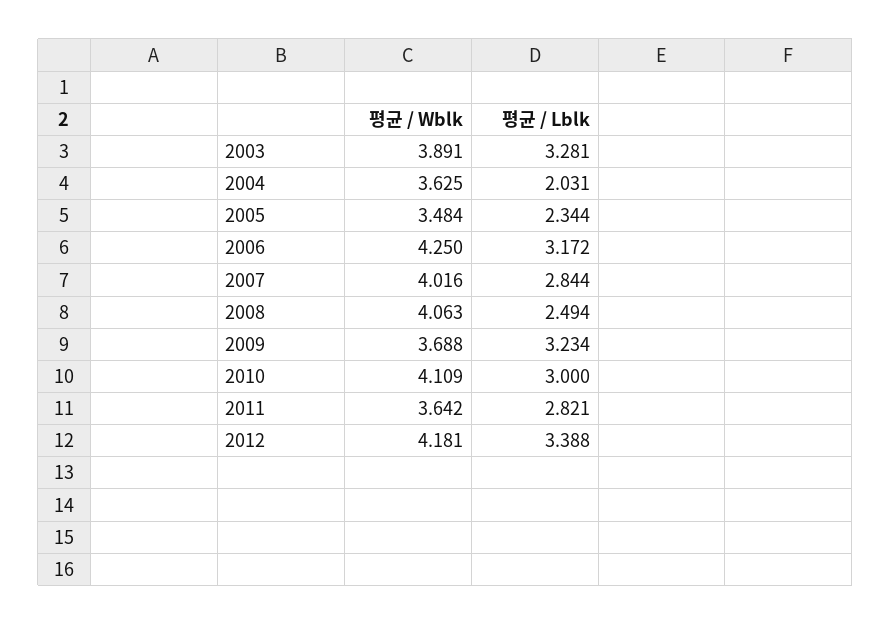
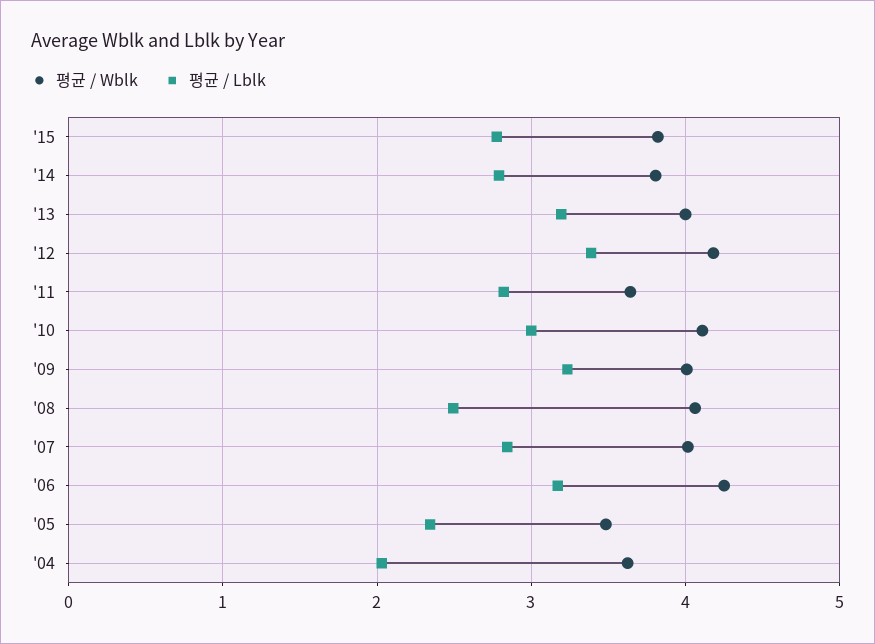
평균 / Wblk, 2003: 3.891 -> none
평균 / Lblk, 2003: 3.281 -> none
평균 / Wblk, 2009: 3.688 -> 4
평균 / Wblk, '15: none -> 3.8
평균 / Lblk, '15: none -> 2.8
평균 / Wblk, '14: none -> 3.8
평균 / Lblk, '14: none -> 2.8
평균 / Wblk, '13: none -> 4
평균 / Lblk, '13: none -> 3.2

